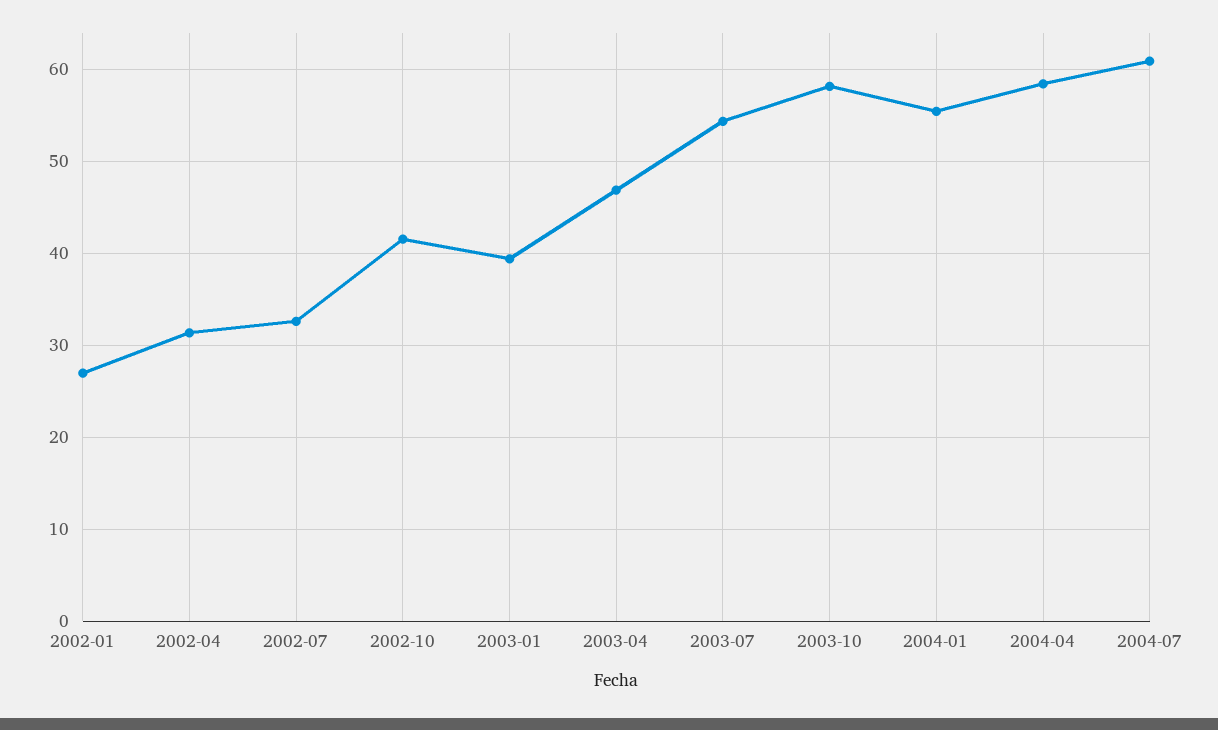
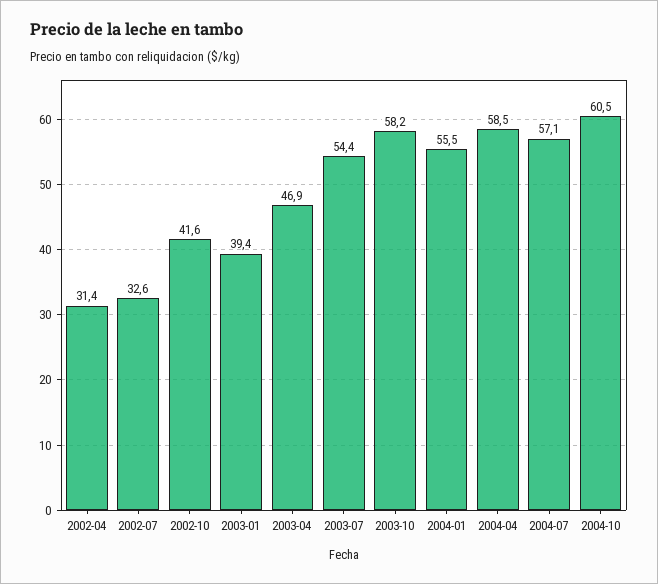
2002-01: 27 -> none
2004-07: 61 -> 57.1
2004-10: none -> 60.5

